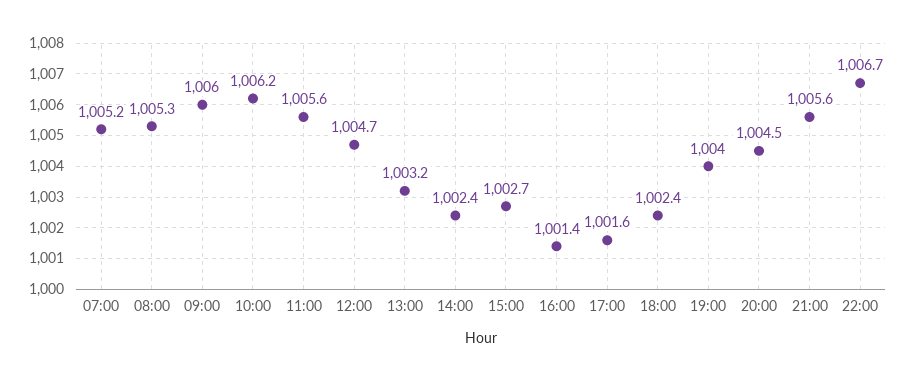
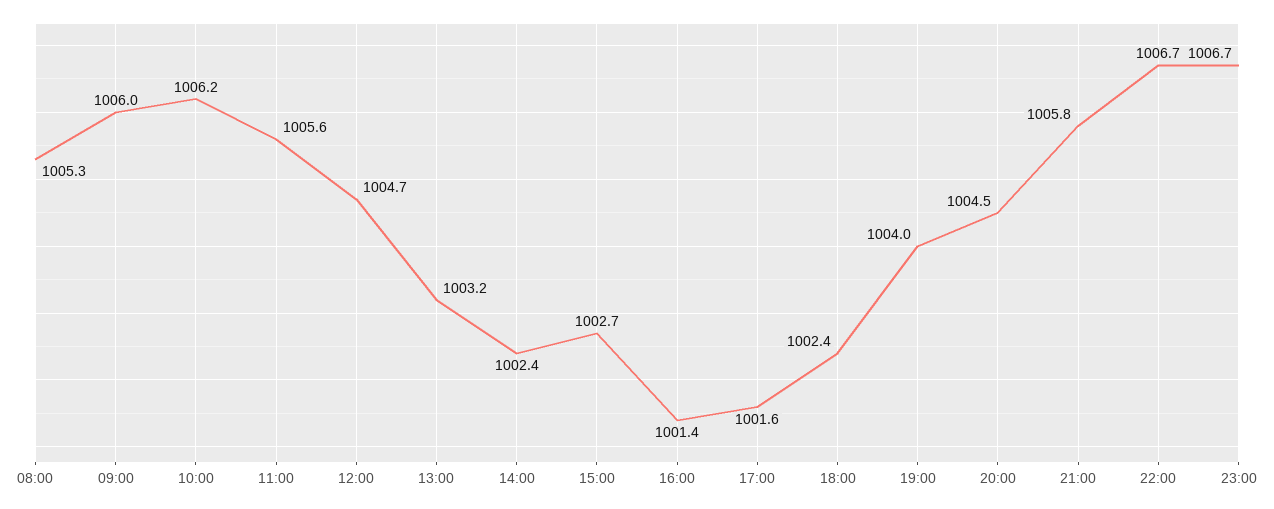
07:00: 1005.2 -> none
21:00: 1005.6 -> 1005.8
23:00: none -> 1006.7

